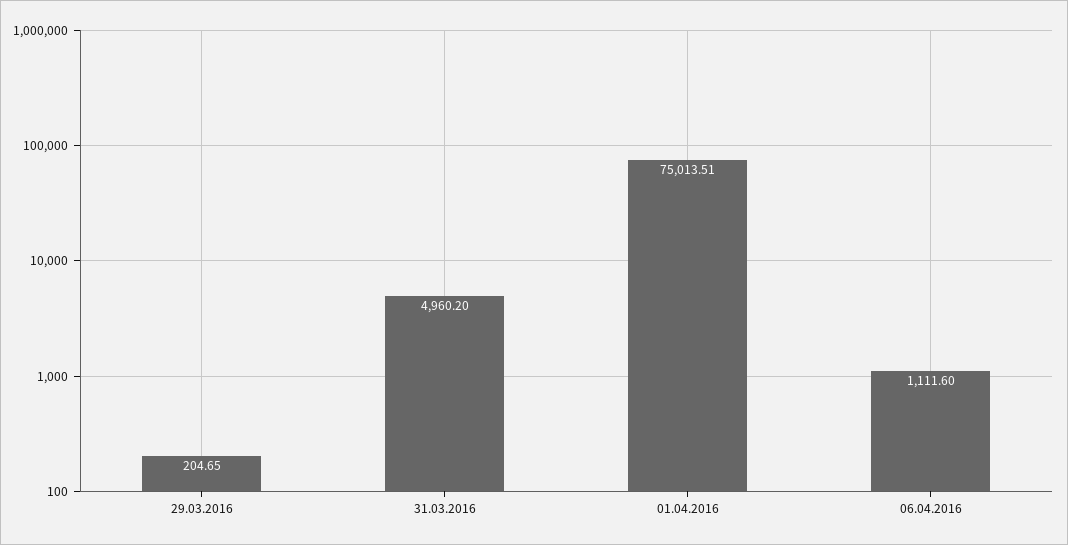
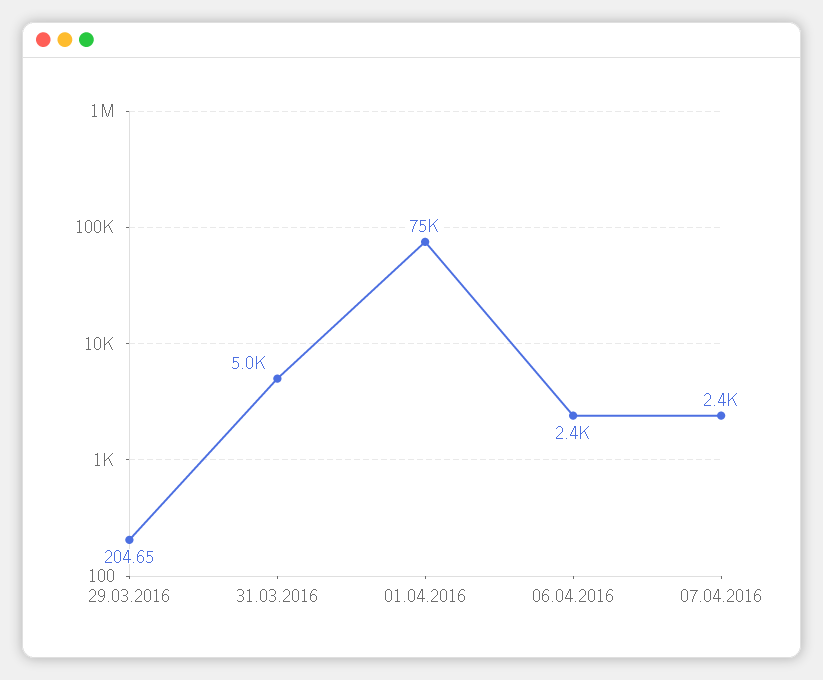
06.04.2016: 1111.6 -> 2400
07.04.2016: none -> 2400

